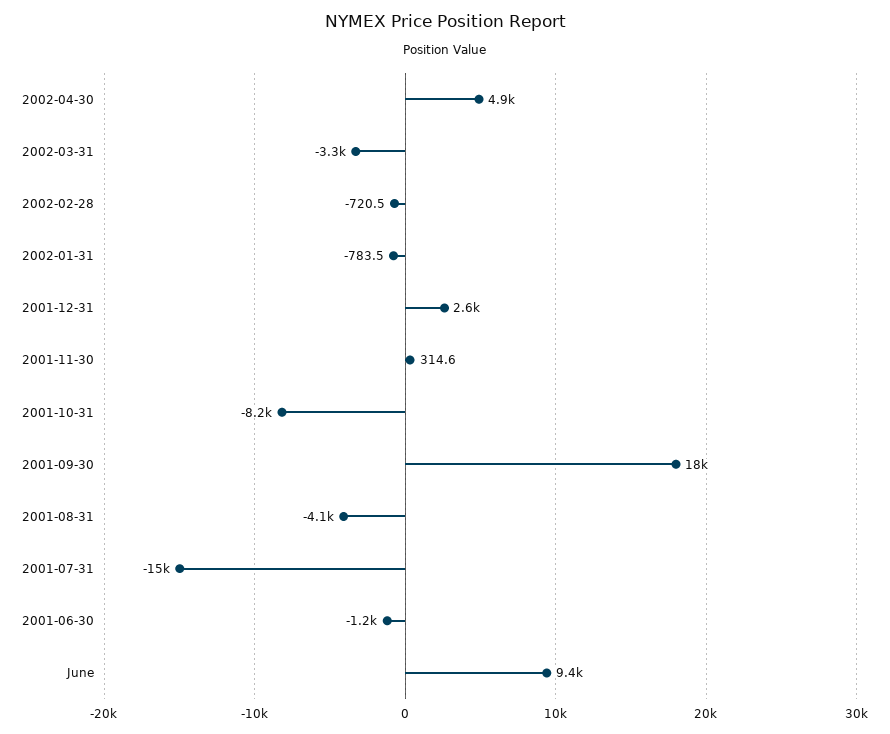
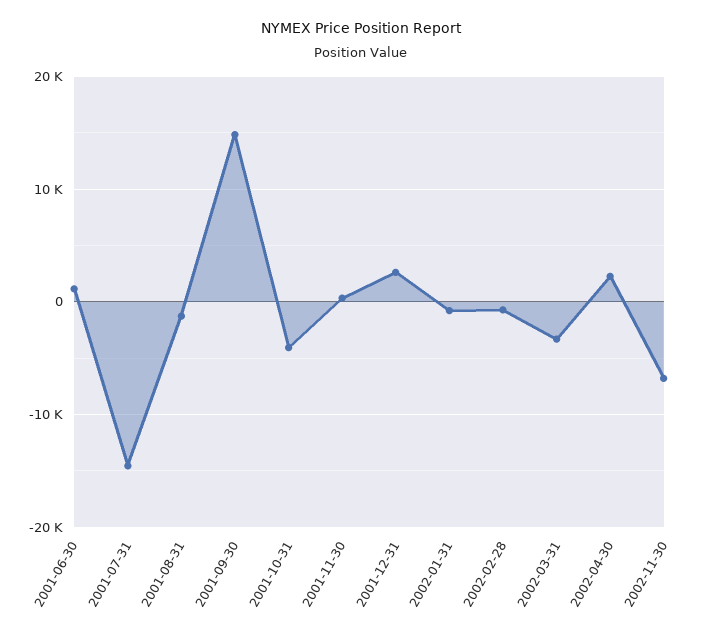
2002-04-30: 4900 -> 2000
2001-10-31: -8200 -> -4000
2001-09-30: 18000 -> 15000
2001-08-31: -4100 -> -1000
2001-06-30: -1200 -> 1000
June: 9400 -> none
2002-11-30: none -> -7000

